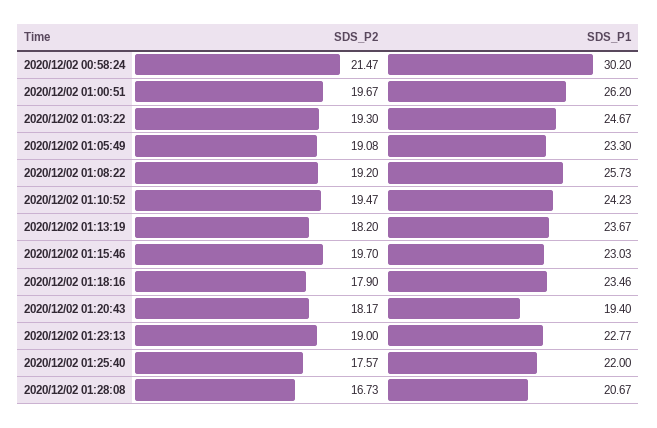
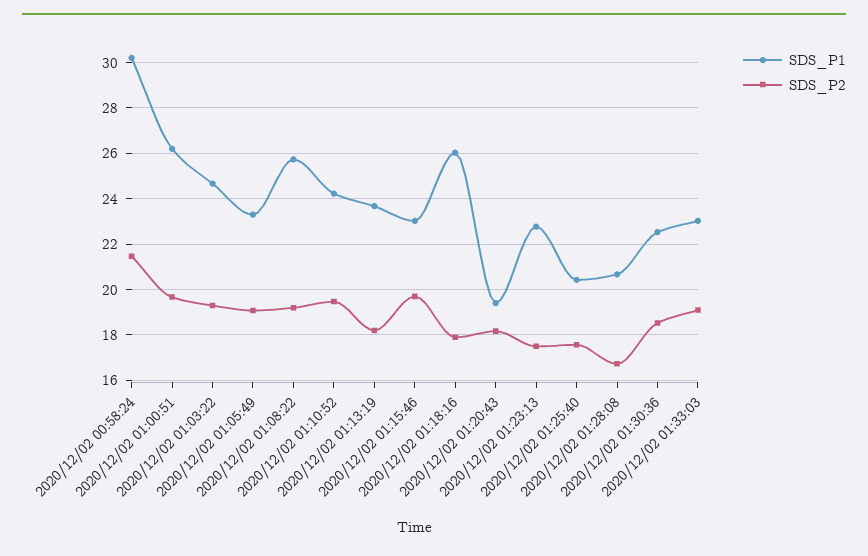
SDS_P1, 2020/12/02 01:18:16: 23.46 -> 26
SDS_P2, 2020/12/02 01:23:13: 19 -> 17.5
SDS_P1, 2020/12/02 01:25:40: 22 -> 20.5
SDS_P1, 2020/12/02 01:30:36: none -> 22.5
SDS_P2, 2020/12/02 01:30:36: none -> 18.5
SDS_P1, 2020/12/02 01:33:03: none -> 23
SDS_P2, 2020/12/02 01:33:03: none -> 19

